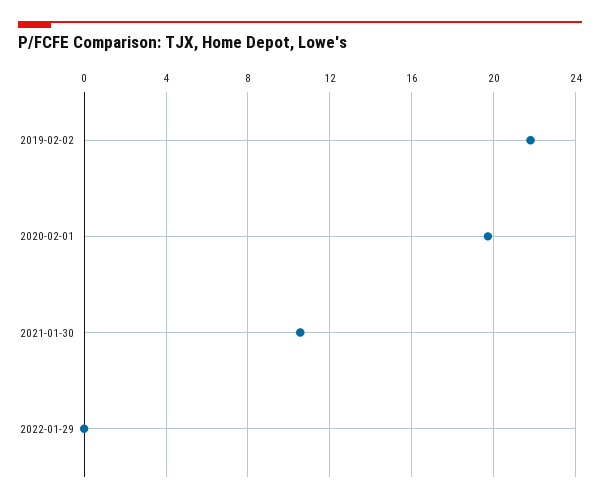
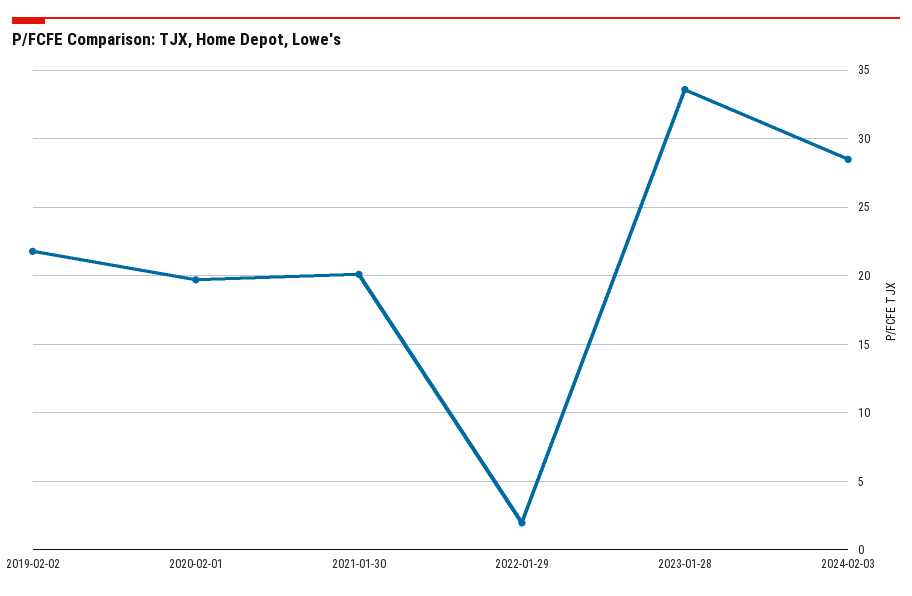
2021-01-30: 10.5 -> 20
2022-01-29: 0 -> 2
2023-01-28: none -> 33.5
2024-02-03: none -> 28.5

